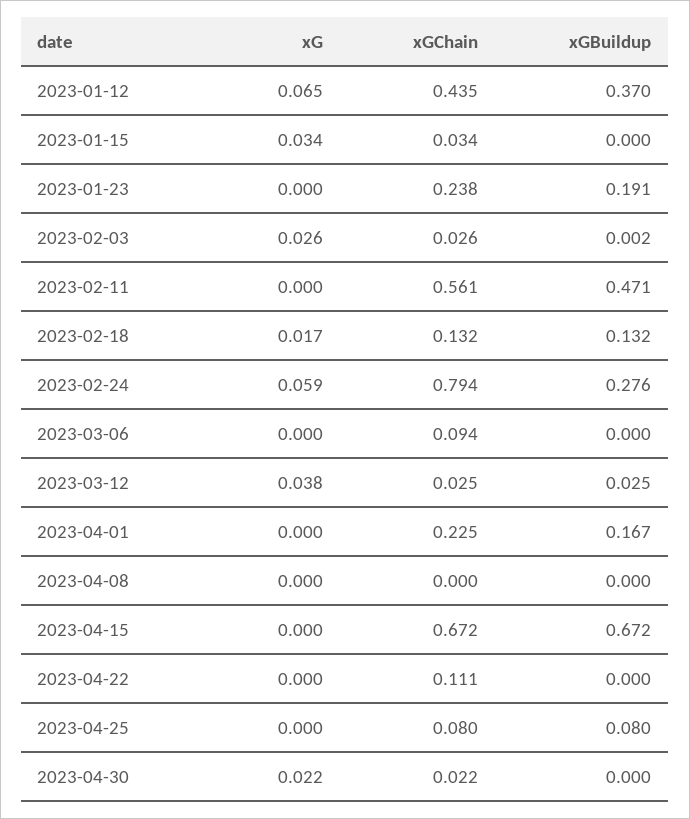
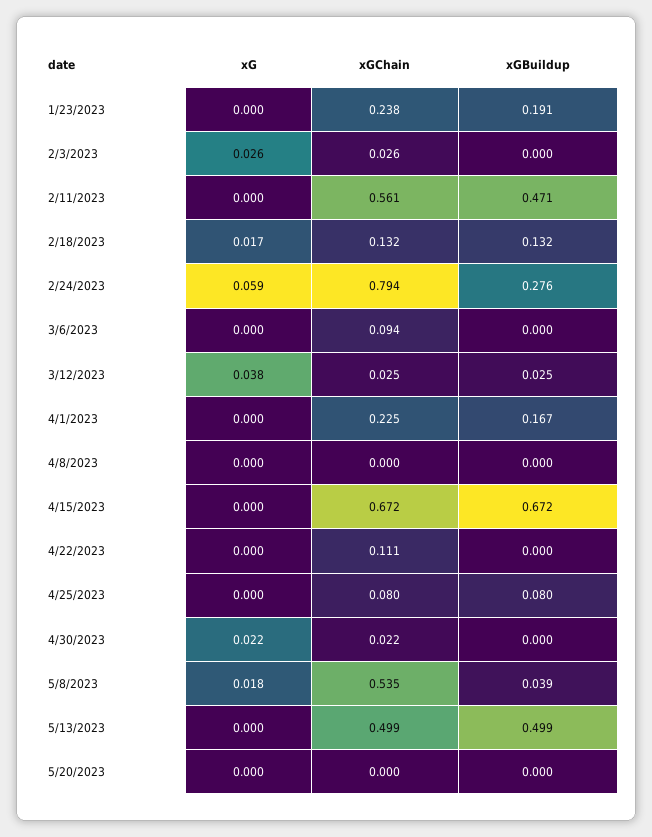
xG, 2023-01-12: 0.065 -> none
xGChain, 2023-01-12: 0.435 -> none
xGBuildup, 2023-01-12: 0.37 -> none
xG, 2023-01-15: 0.034 -> none
xGChain, 2023-01-15: 0.034 -> none
xGBuildup, 2023-01-15: 0 -> none
xGBuildup, 2023-02-03: 0.002 -> 0
xG, 5/8/2023: none -> 0.018
xGChain, 5/8/2023: none -> 0.535
xGBuildup, 5/8/2023: none -> 0.039
xG, 5/13/2023: none -> 0
xGChain, 5/13/2023: none -> 0.499
xGBuildup, 5/13/2023: none -> 0.499
xG, 5/20/2023: none -> 0
xGChain, 5/20/2023: none -> 0
xGBuildup, 5/20/2023: none -> 0

